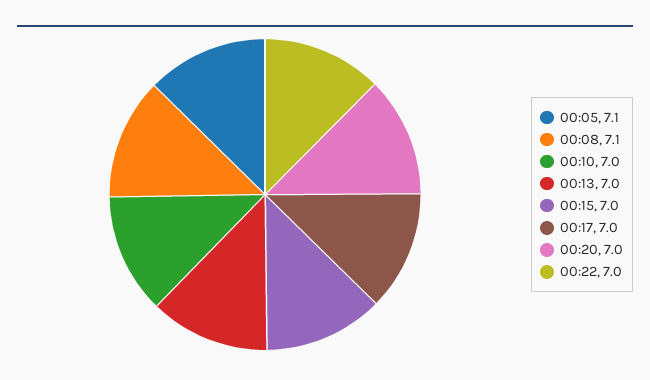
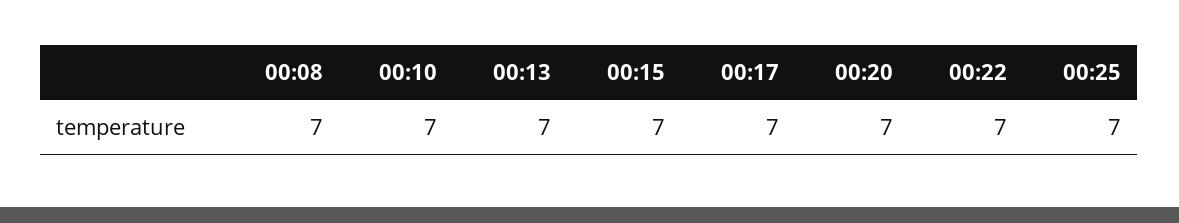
00:05: 7.1 -> none
00:08: 7.1 -> 7
00:25: none -> 7

